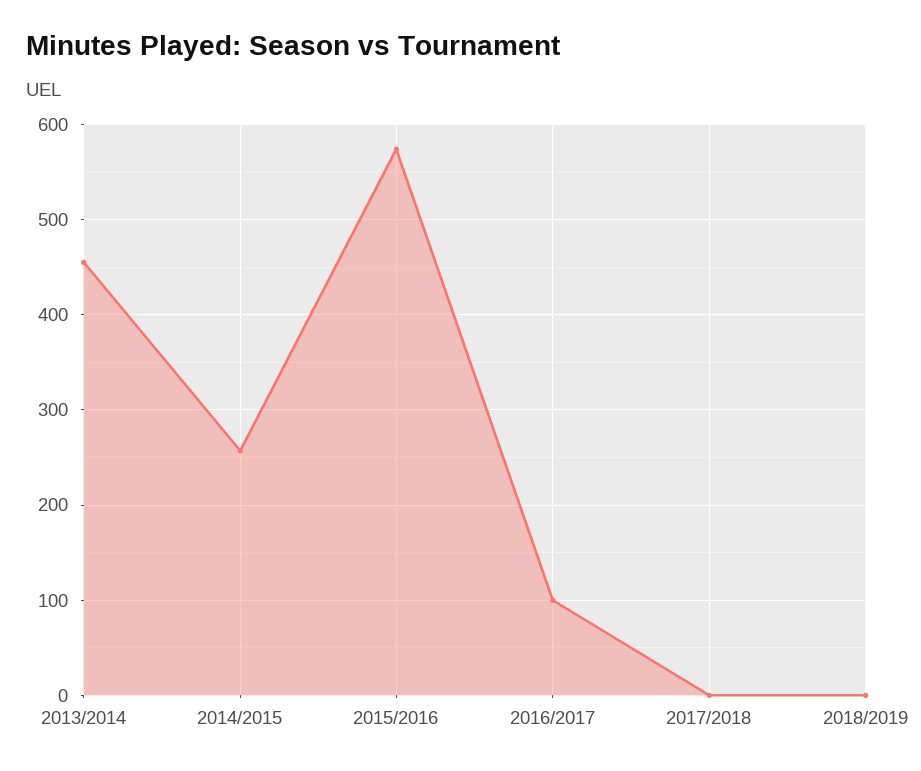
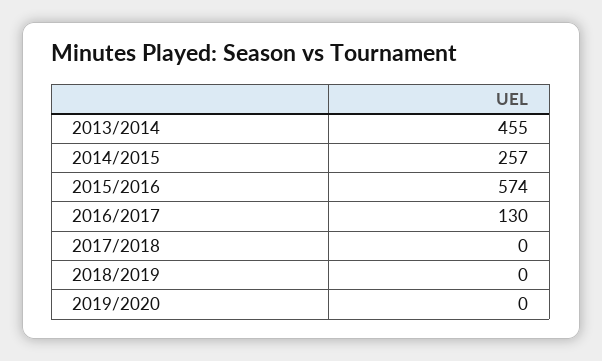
2016/2017: 100 -> 130
2019/2020: none -> 0

